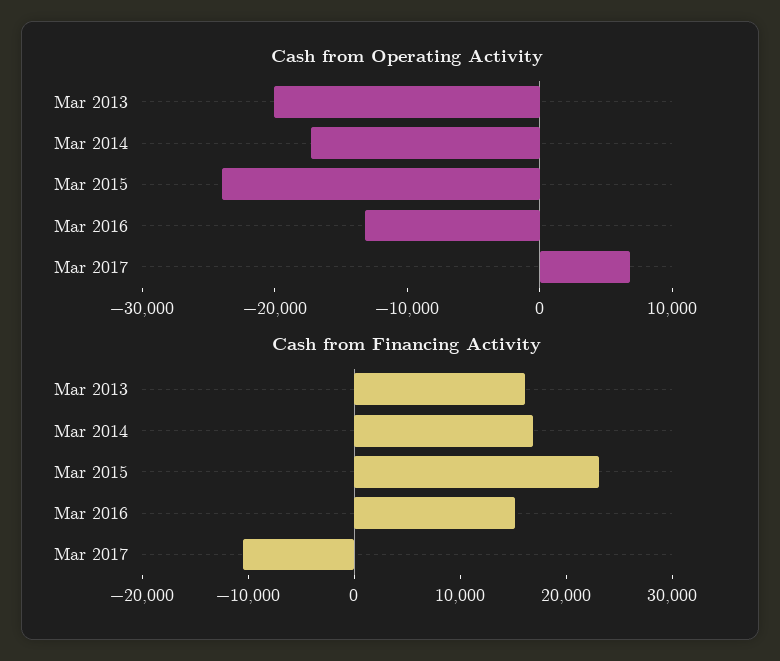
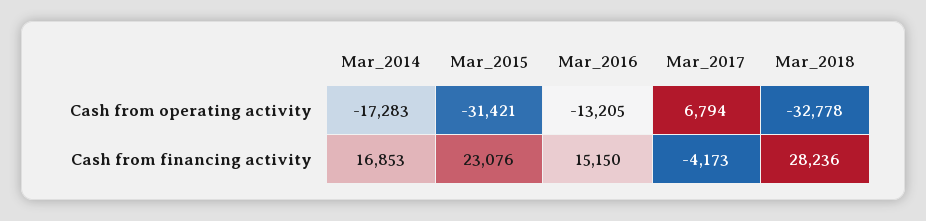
Cash from Operating Activity, Mar 2013: -20000 -> none
Cash from Operating Activity, Mar 2015: -24000 -> -31421
Cash from Financing Activity, Mar 2013: 16000 -> none
Cash from Financing Activity, Mar 2017: -10000 -> -4173
Cash from Operating Activity, Mar_2018: none -> -32778
Cash from Financing Activity, Mar_2018: none -> 28236

